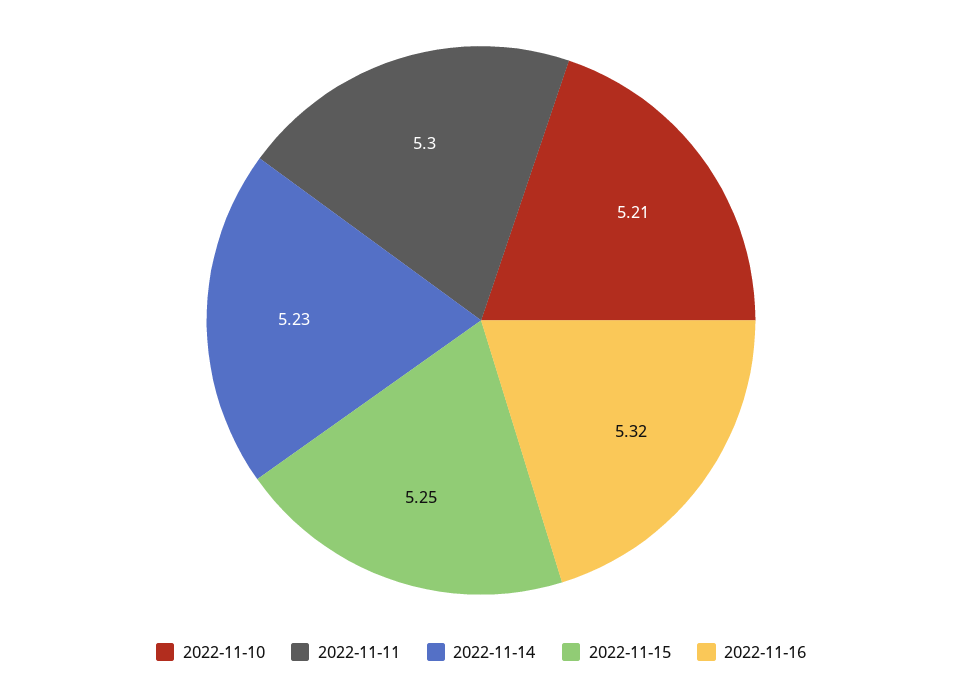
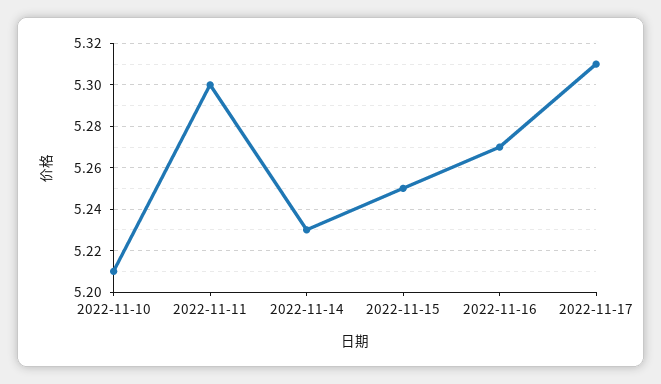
2022-11-16: 5.32 -> 5.27
2022-11-17: none -> 5.31

